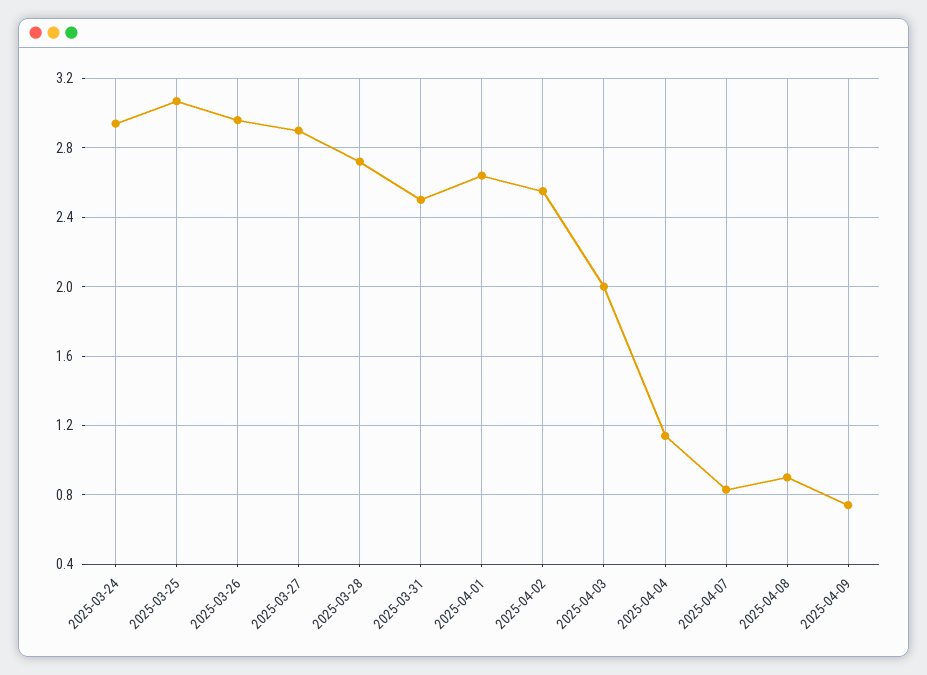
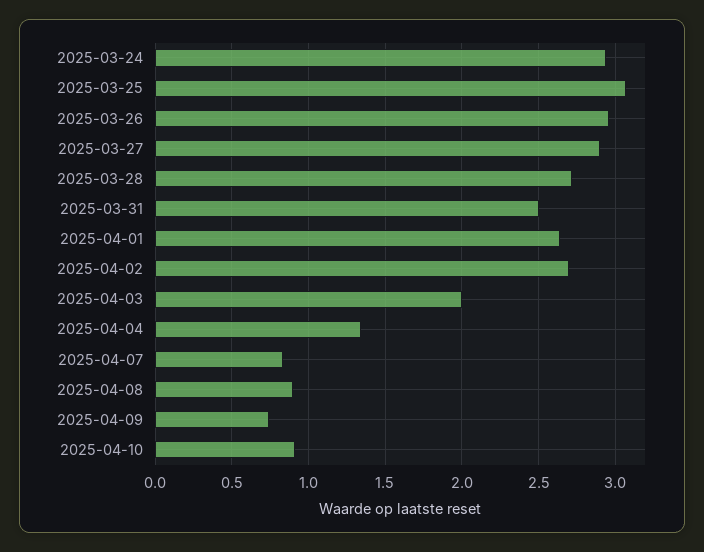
2025-04-02: 2.55 -> 2.7
2025-04-04: 1.15 -> 1.35
2025-04-10: none -> 0.9

